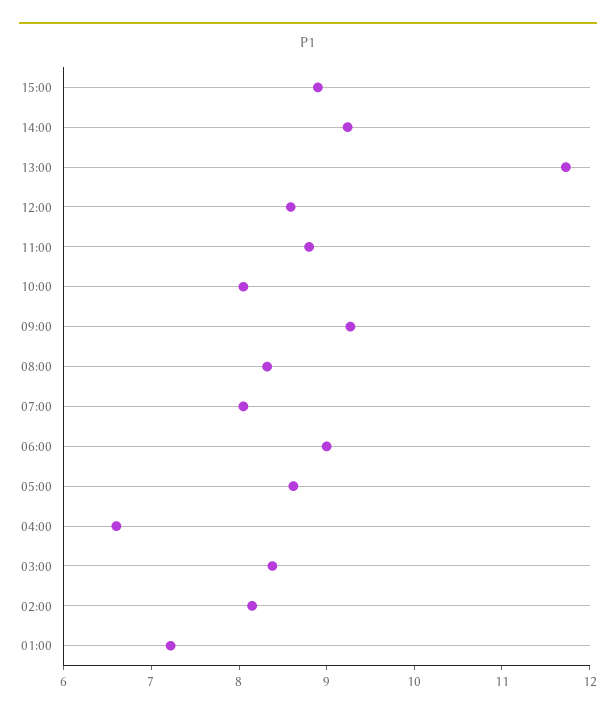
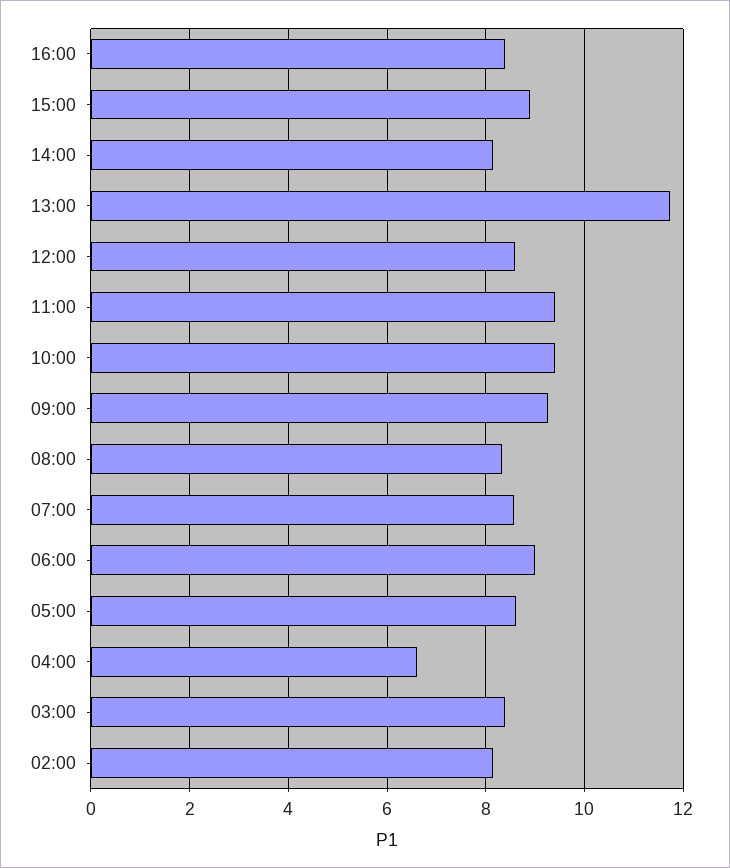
14:00: 9.2 -> 8.2
11:00: 8.8 -> 9.4
10:00: 8 -> 9.4
07:00: 8 -> 8.6
01:00: 7.2 -> none
16:00: none -> 8.4

